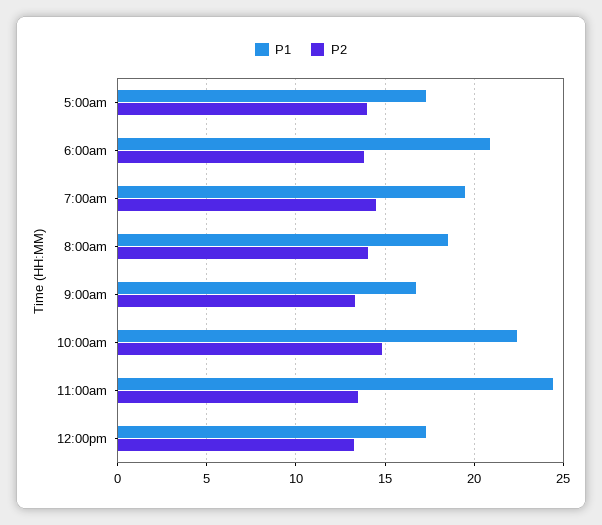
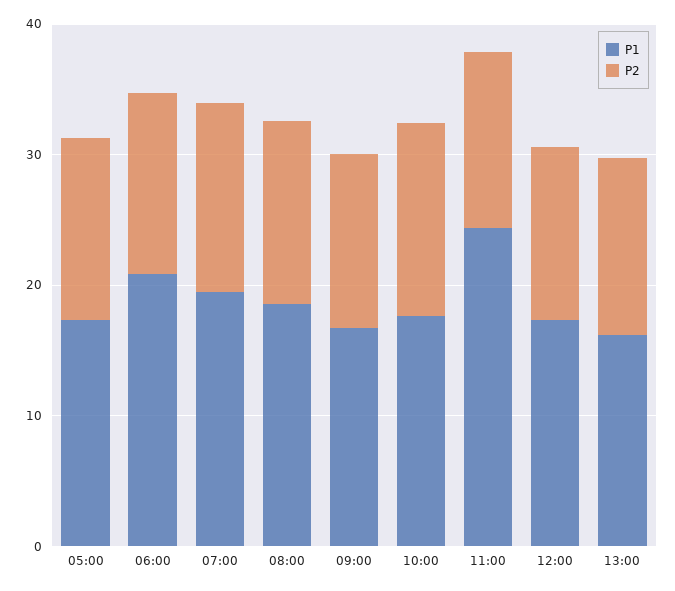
P1, 10:00am: 22.5 -> 18
P1, 13:00: none -> 16
P2, 13:00: none -> 14

